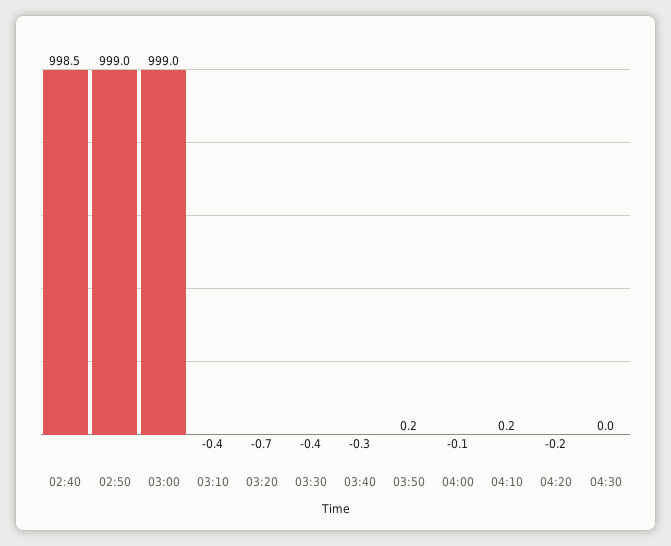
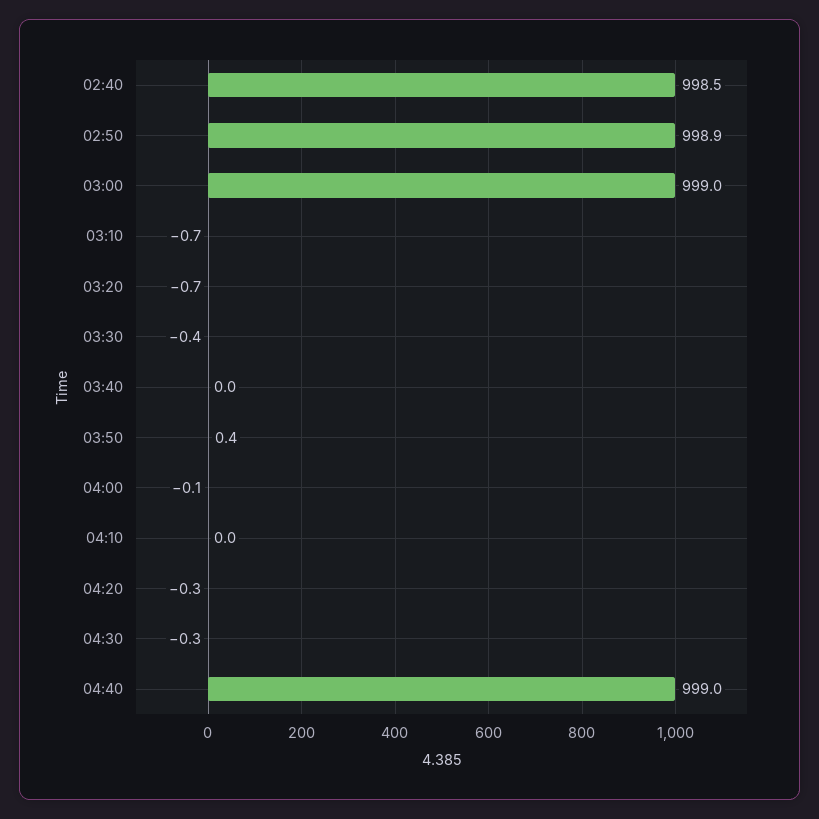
02:50: 999 -> 998.9
03:10: -0.4 -> -0.7
03:40: -0.3 -> 0
03:50: 0.2 -> 0.4
04:10: 0.2 -> 0
04:20: -0.2 -> -0.3
04:30: 0 -> -0.3
04:40: none -> 999

